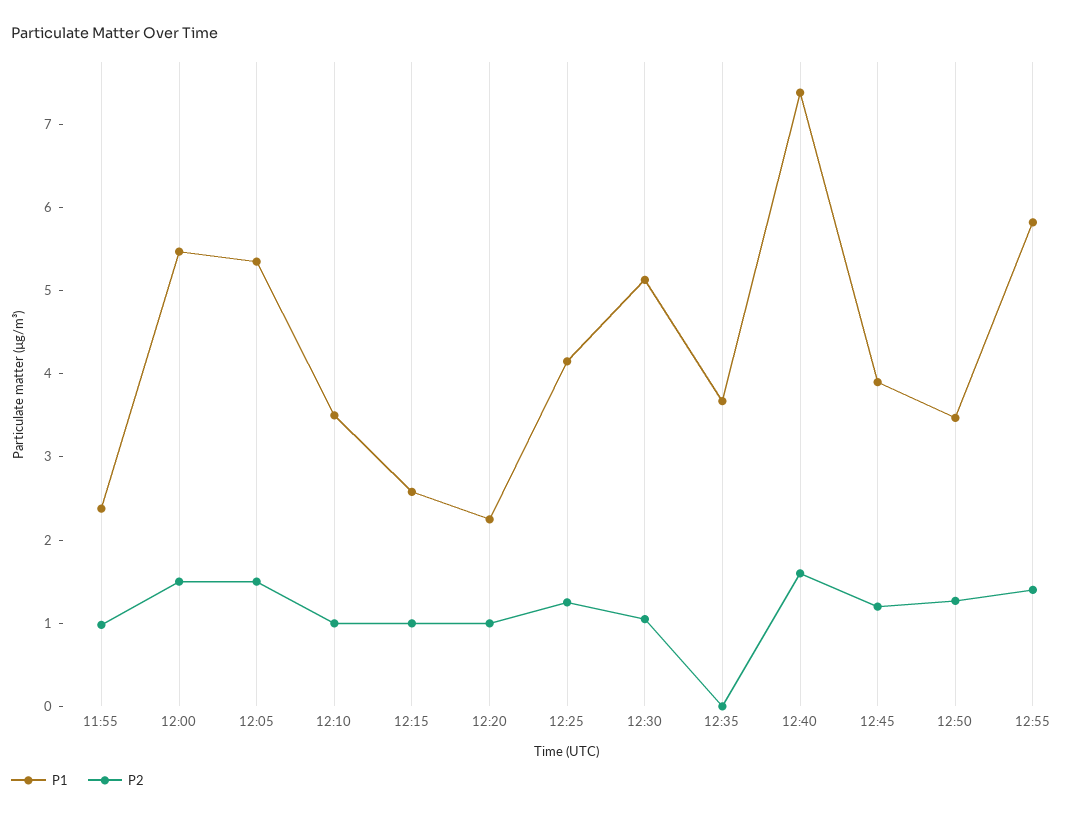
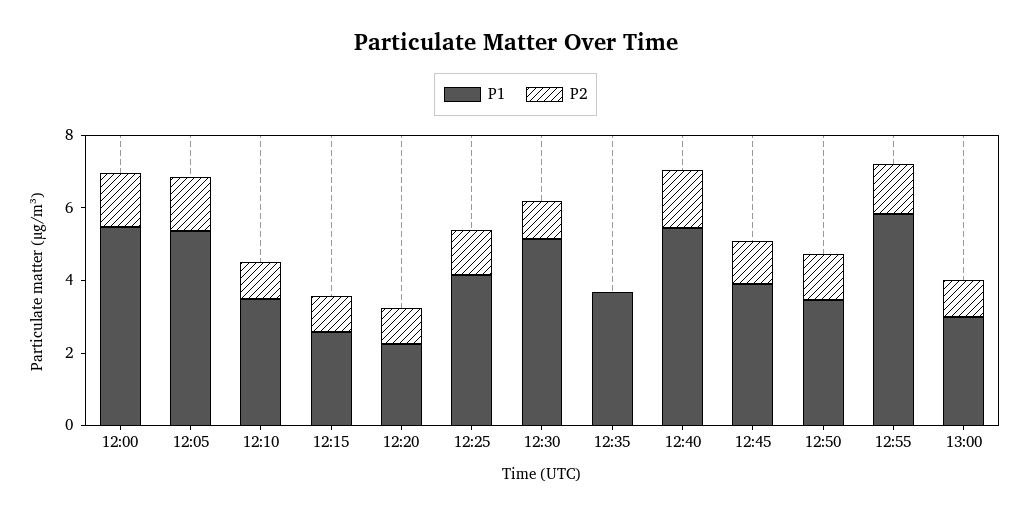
P1, 11:55: 2.4 -> none
P2, 11:55: 1 -> none
P1, 12:40: 7.4 -> 5.5
P1, 13:00: none -> 3
P2, 13:00: none -> 1

